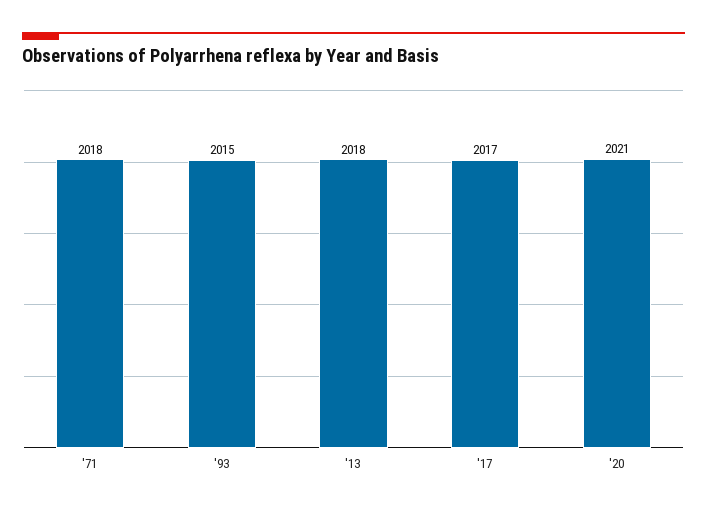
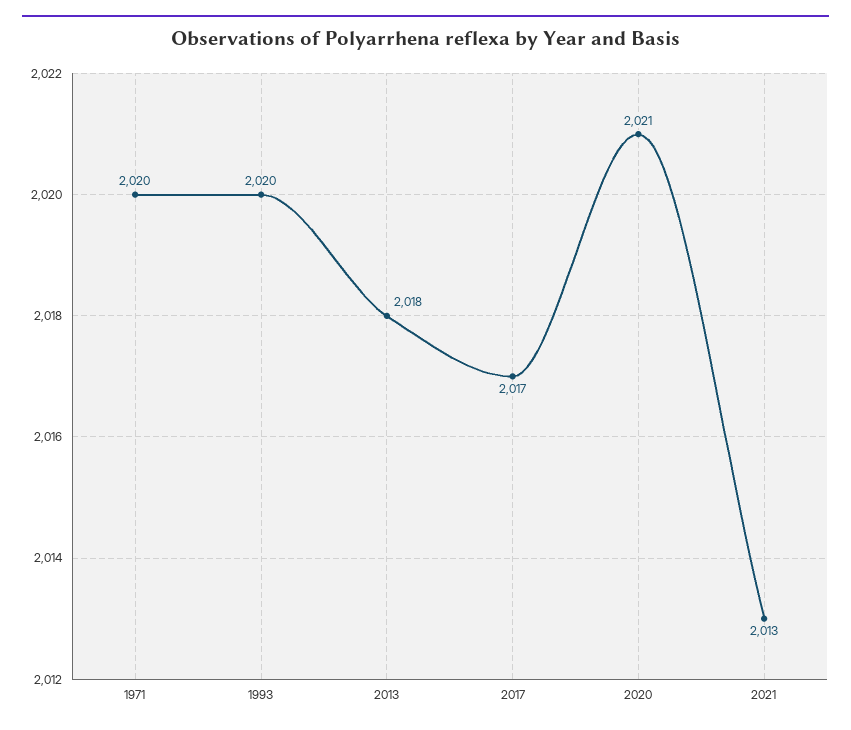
'71: 2018 -> 2020
'93: 2015 -> 2020
2021: none -> 2013

